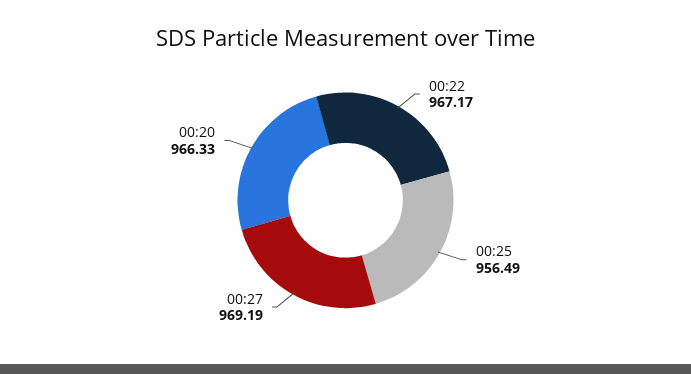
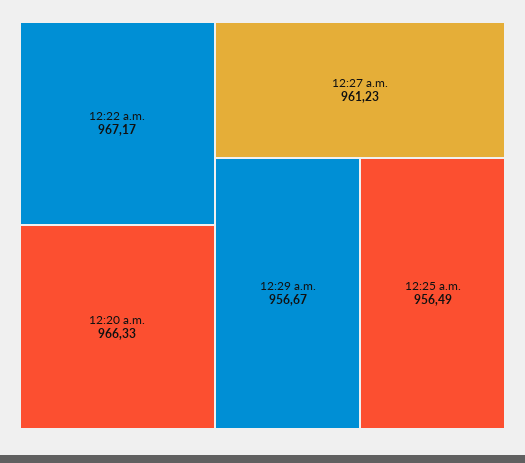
00:27: 969.19 -> 961.23
12:29 a.m.: none -> 956.67

